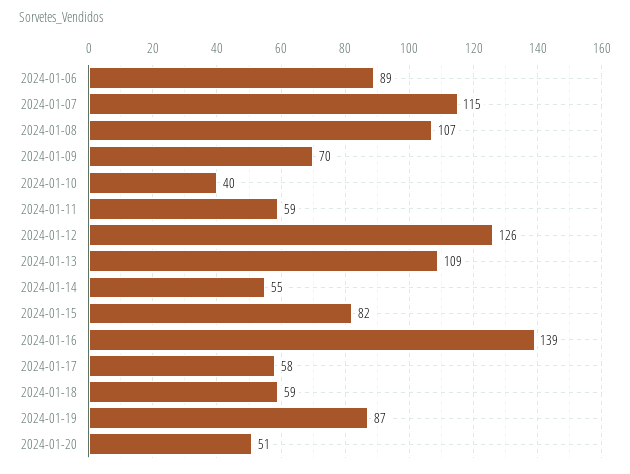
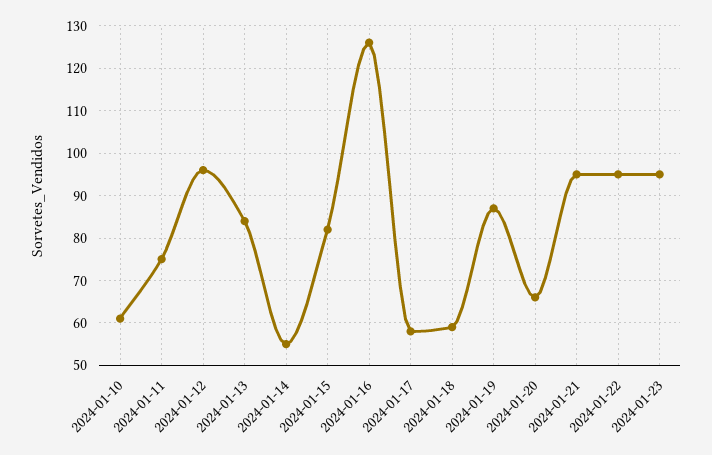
2024-01-06: 89 -> none
2024-01-07: 115 -> none
2024-01-08: 107 -> none
2024-01-09: 70 -> none
2024-01-10: 40 -> 60
2024-01-11: 59 -> 75
2024-01-12: 126 -> 95
2024-01-13: 109 -> 85
2024-01-16: 139 -> 125
2024-01-20: 51 -> 65
2024-01-21: none -> 95
2024-01-22: none -> 95
2024-01-23: none -> 95

